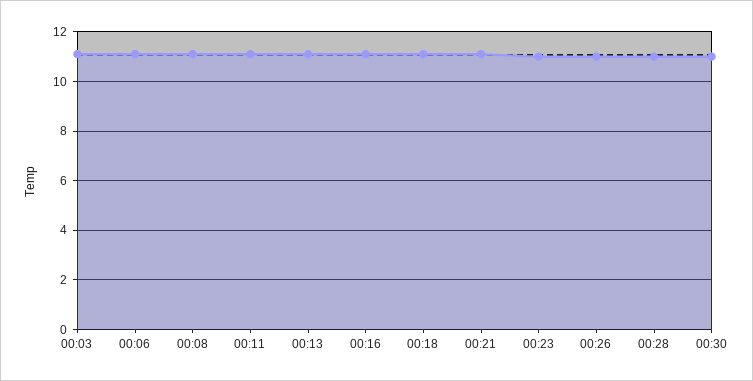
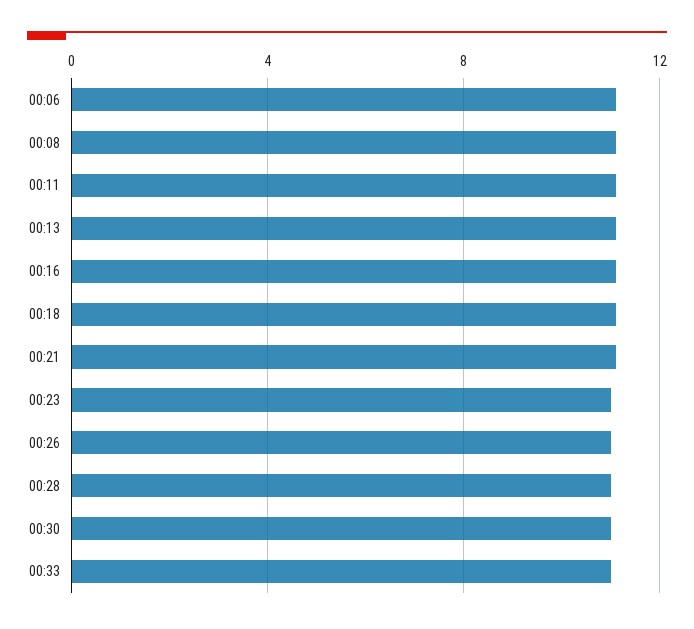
00:03: 11 -> none
00:33: none -> 11

